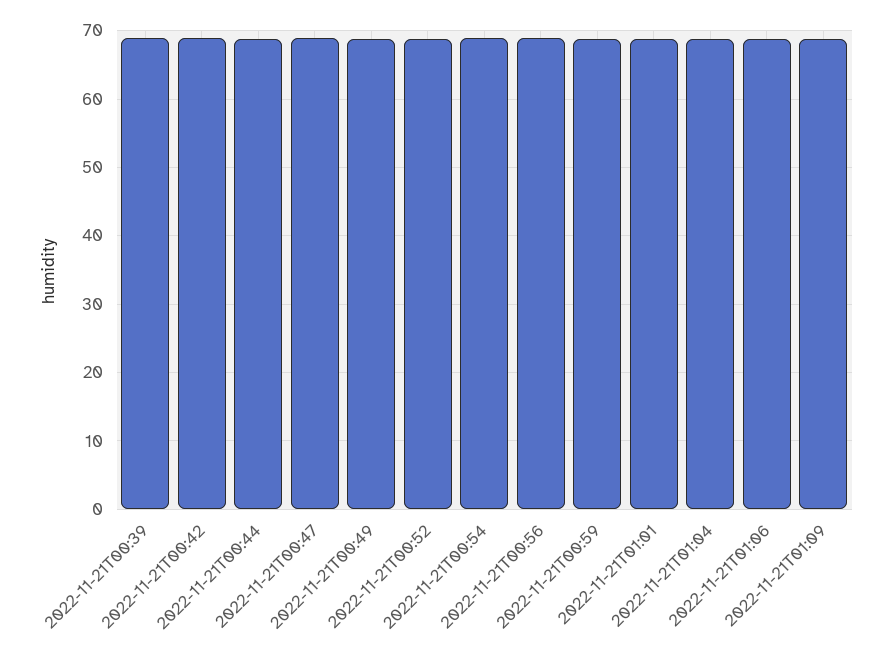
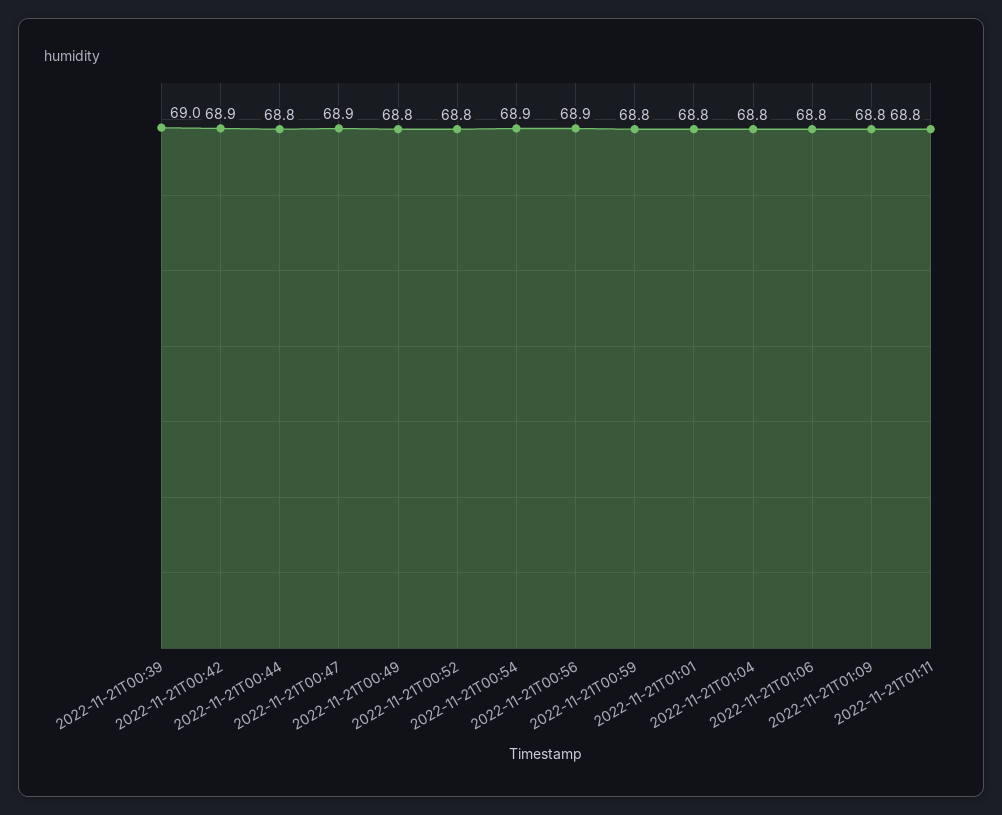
2022-11-21T01:11: none -> 68.8

